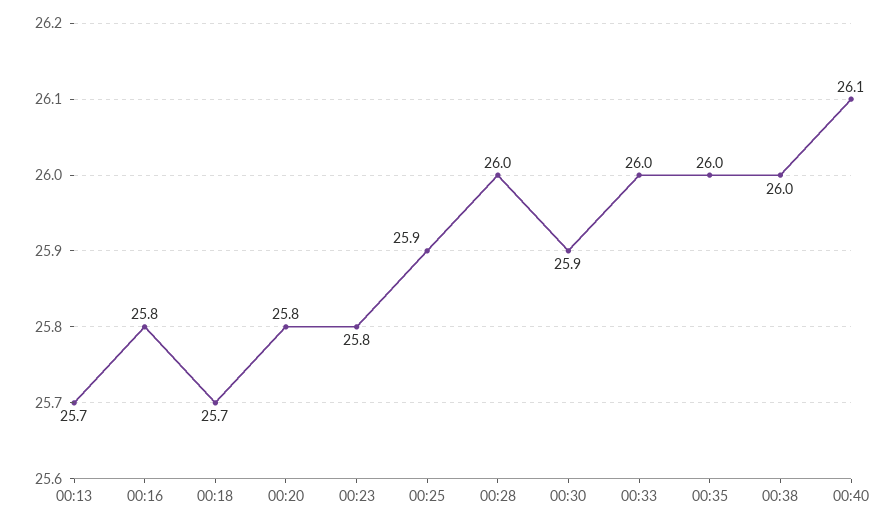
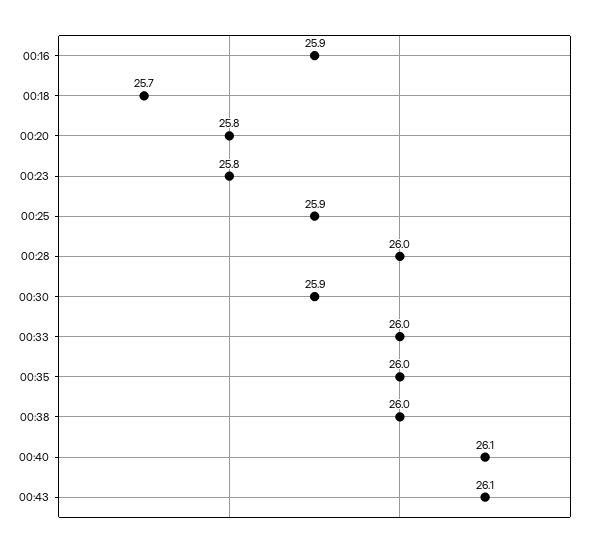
00:13: 25.7 -> none
00:16: 25.8 -> 25.9
00:43: none -> 26.1

